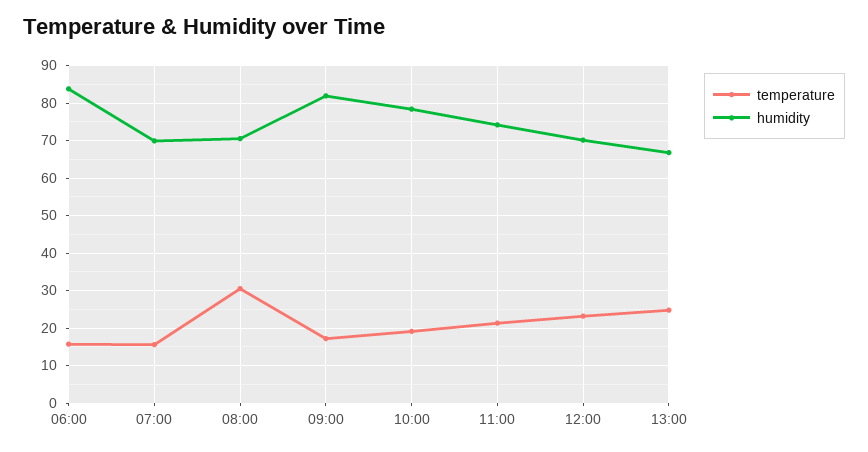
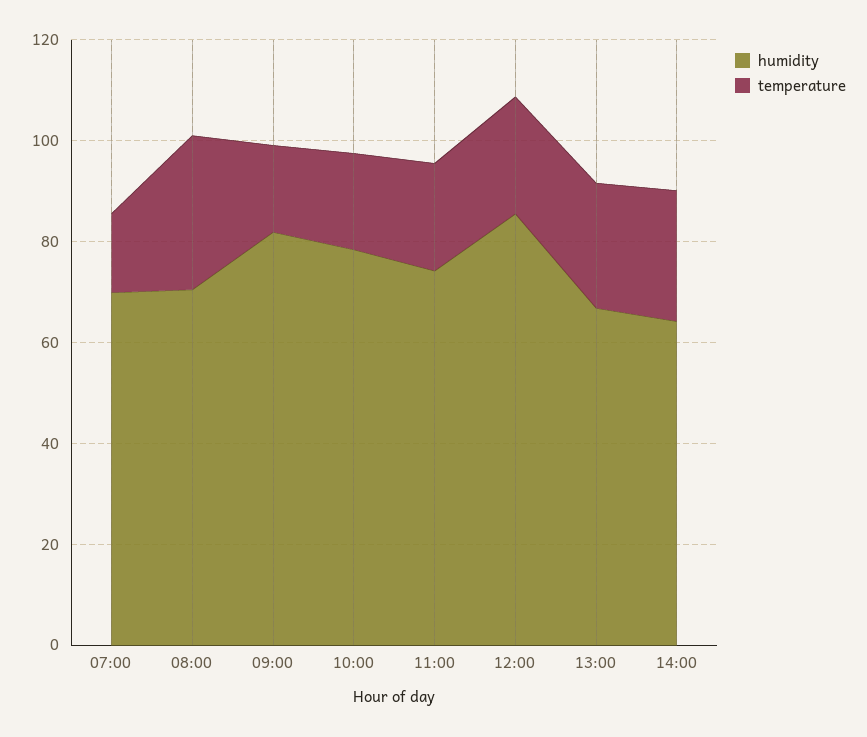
temperature, 06:00: 16 -> none
humidity, 06:00: 84 -> none
humidity, 12:00: 70 -> 85
humidity, 14:00: none -> 65
temperature, 14:00: none -> 25

